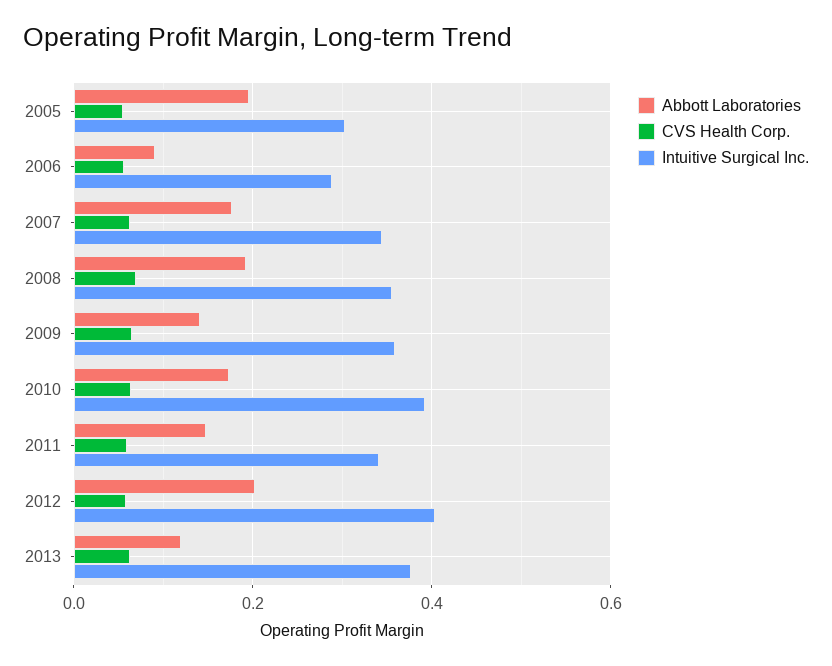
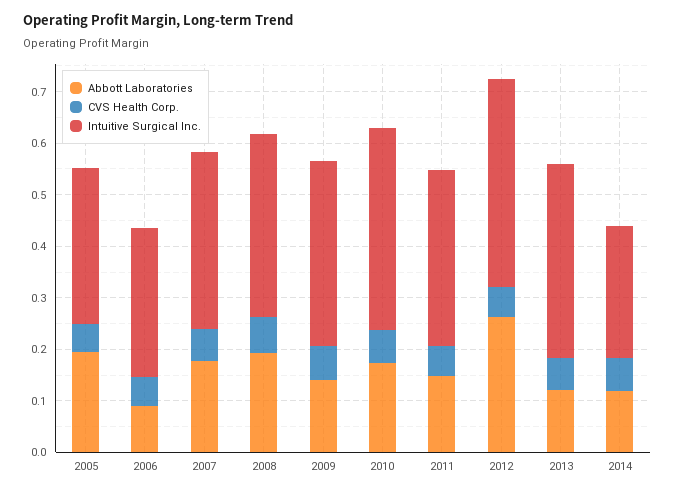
Abbott Laboratories, 2012: 0.2 -> 0.26
Abbott Laboratories, 2014: none -> 0.12
CVS Health Corp., 2014: none -> 0.06
Intuitive Surgical Inc., 2014: none -> 0.26

